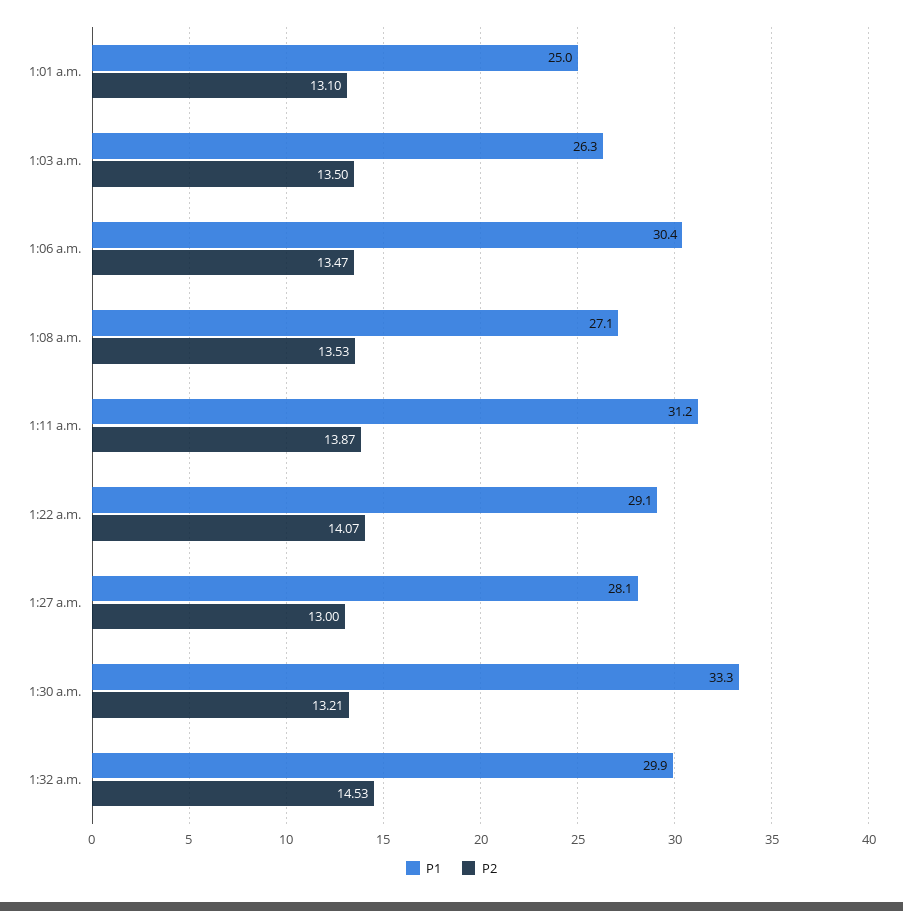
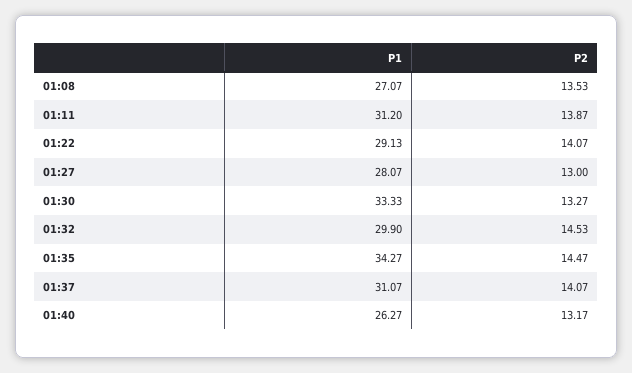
P1, 1:01 a.m.: 25 -> none
P2, 1:01 a.m.: 13.1 -> none
P1, 1:03 a.m.: 26.3 -> none
P2, 1:03 a.m.: 13.5 -> none
P1, 1:06 a.m.: 30.4 -> none
P2, 1:06 a.m.: 13.47 -> none
P2, 1:30 a.m.: 13.21 -> 13.27
P1, 01:35: none -> 34.27
P2, 01:35: none -> 14.47
P1, 01:37: none -> 31.07
P2, 01:37: none -> 14.07
P1, 01:40: none -> 26.27
P2, 01:40: none -> 13.17

